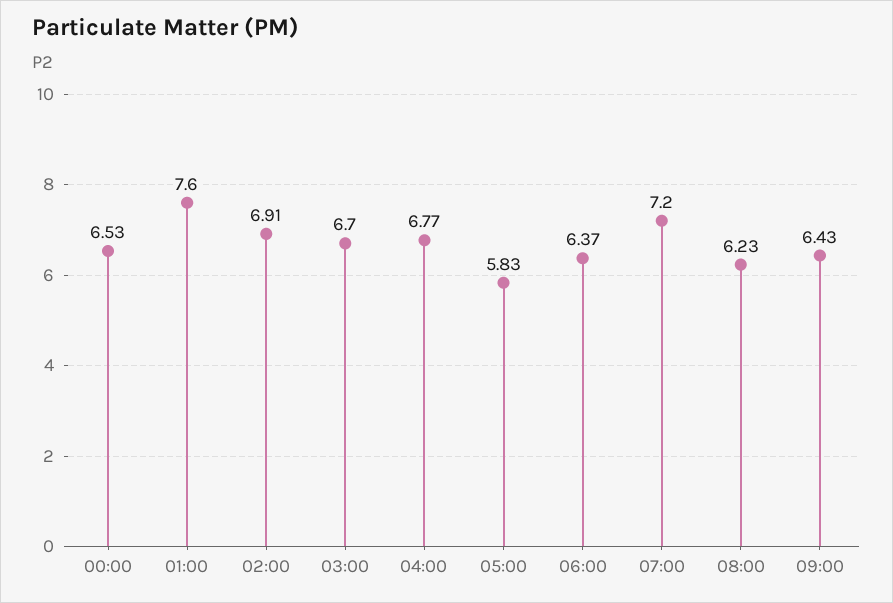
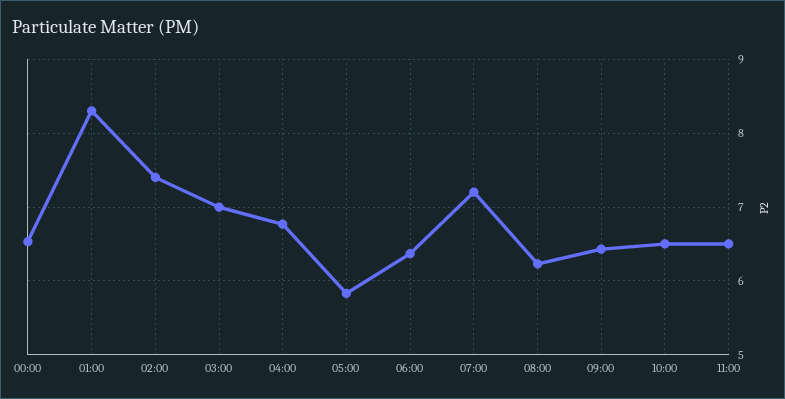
01:00: 7.6 -> 8.3
02:00: 6.91 -> 7.4
03:00: 6.7 -> 7
10:00: none -> 6.5
11:00: none -> 6.5

